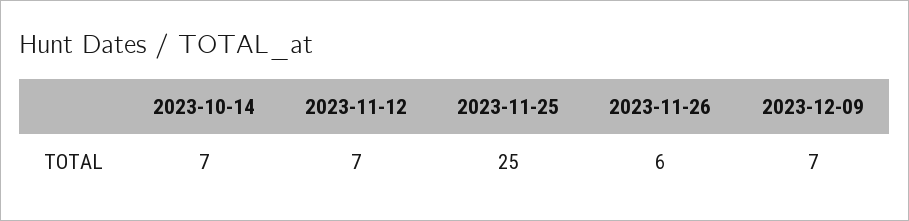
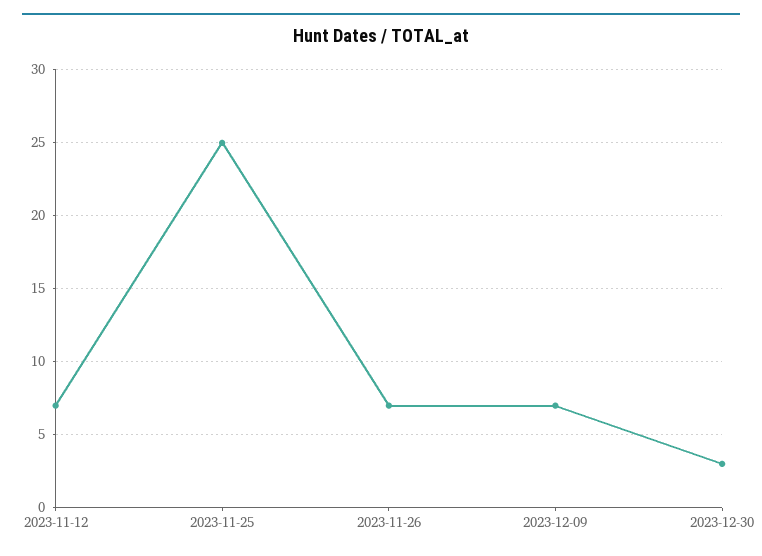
2023-10-14: 7 -> none
2023-11-26: 6 -> 7
2023-12-30: none -> 3

